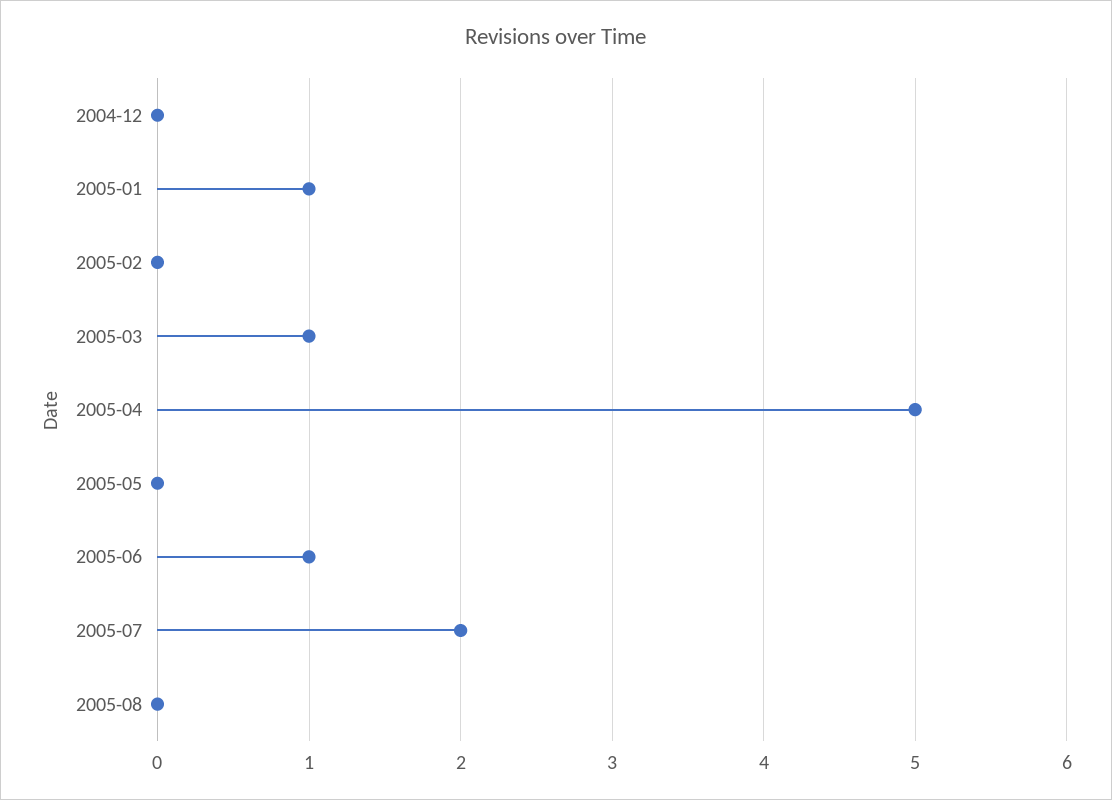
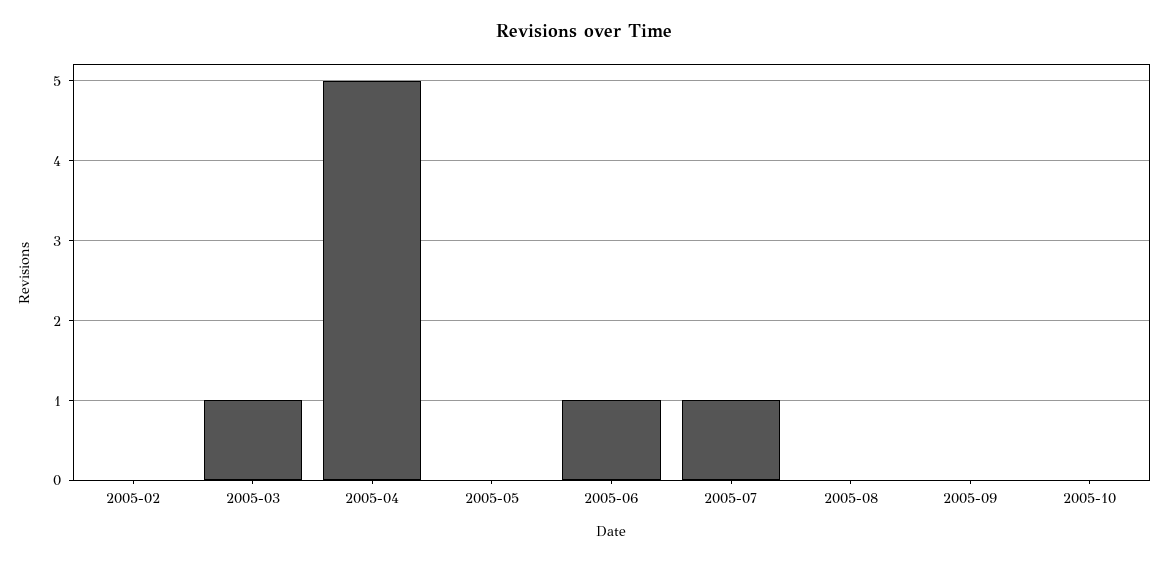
2004-12: 0 -> none
2005-01: 1 -> none
2005-07: 2 -> 1
2005-09: none -> 0
2005-10: none -> 0

